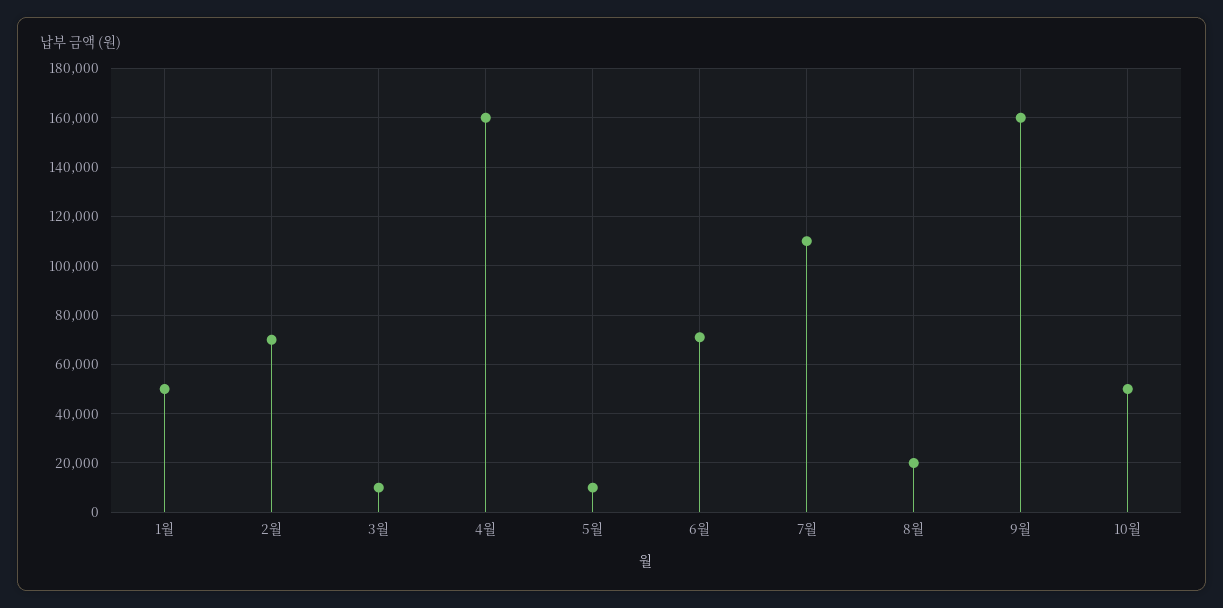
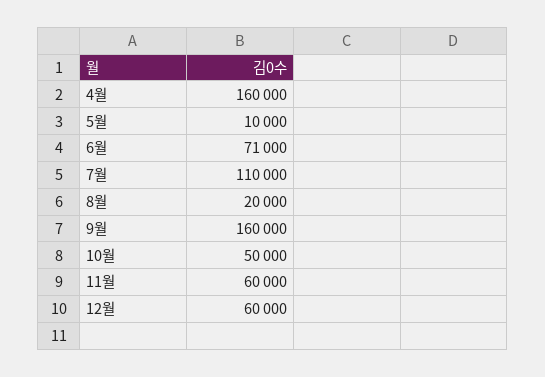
1월: 50000 -> none
2월: 70000 -> none
3월: 10000 -> none
11월: none -> 60000
12월: none -> 60000

